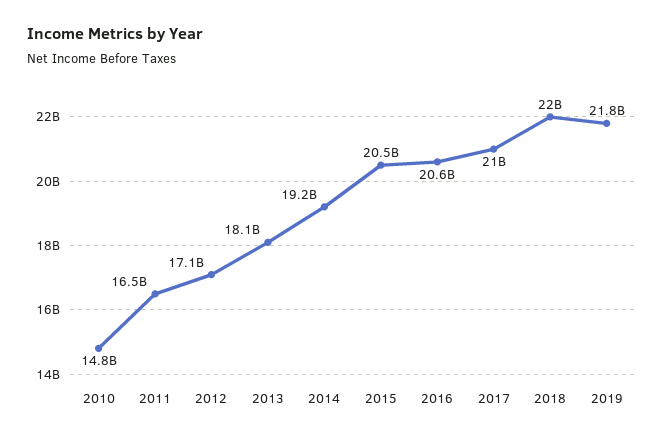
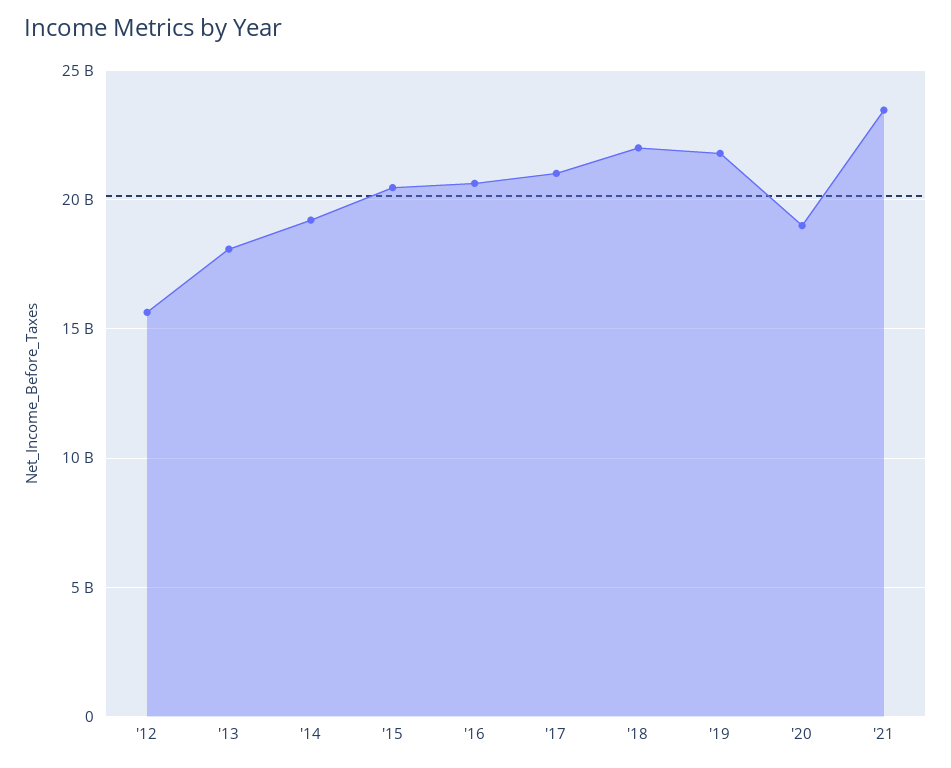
2010: 14800000000 -> none
2011: 16500000000 -> none
2012: 17100000000 -> 15500000000
'20: none -> 19000000000
'21: none -> 23500000000

